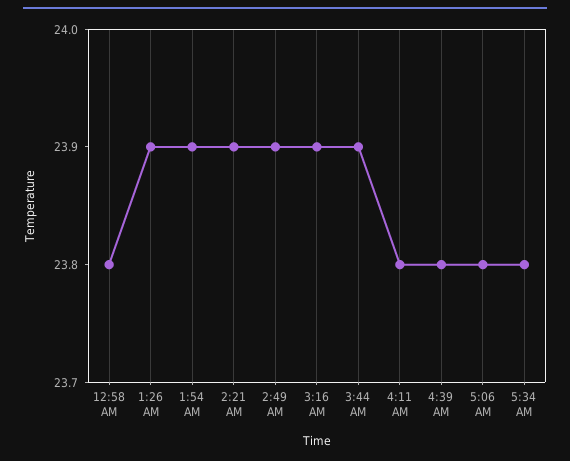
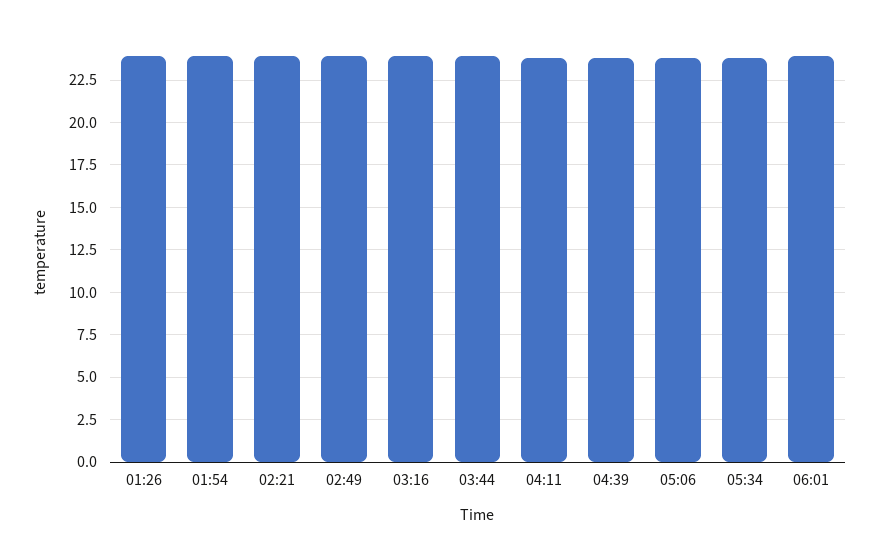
12:58 AM: 23.8 -> none
06:01: none -> 24

